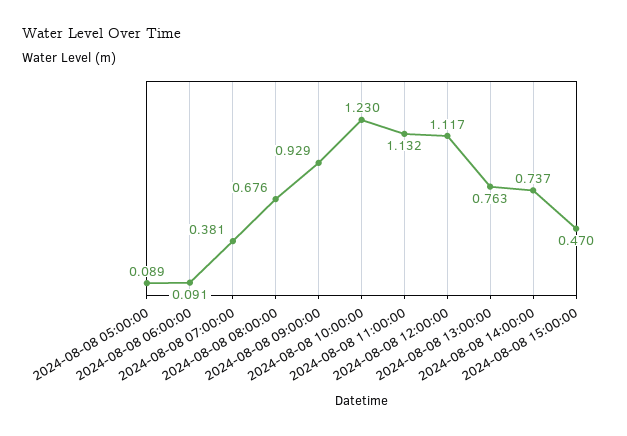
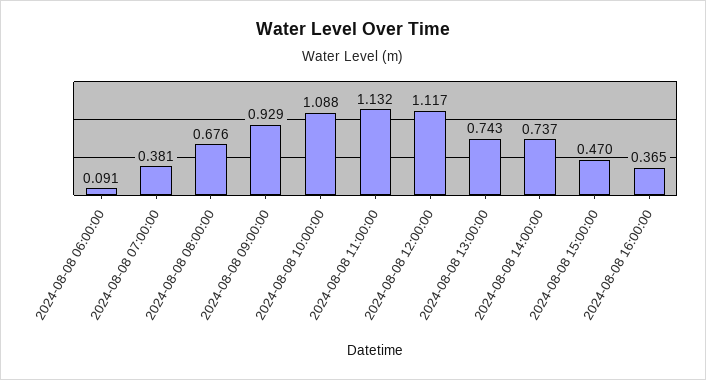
2024-08-08 05:00:00: 0.089 -> none
2024-08-08 10:00:00: 1.23 -> 1.088
2024-08-08 13:00:00: 0.763 -> 0.743
2024-08-08 16:00:00: none -> 0.365

